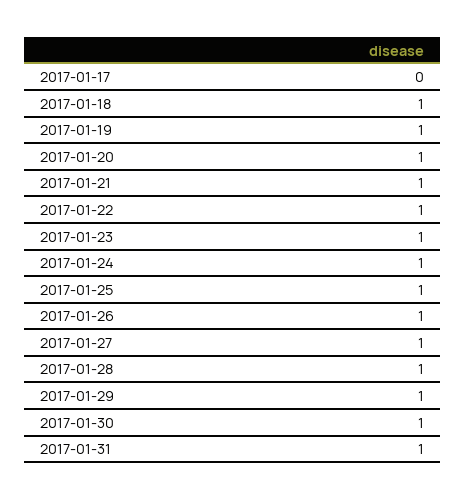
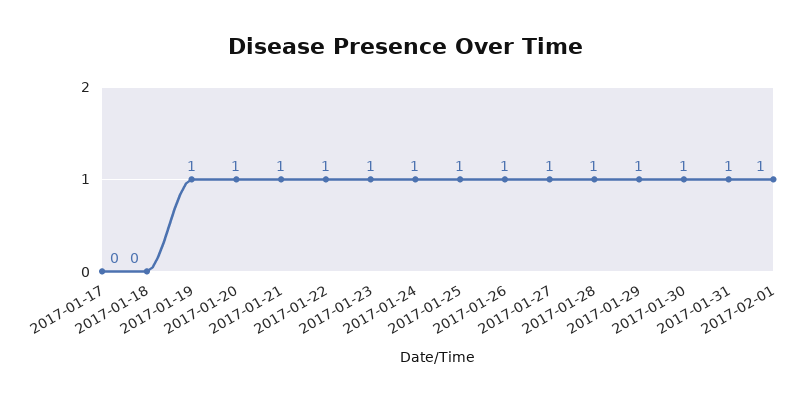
2017-01-18: 1 -> 0
2017-02-01: none -> 1

